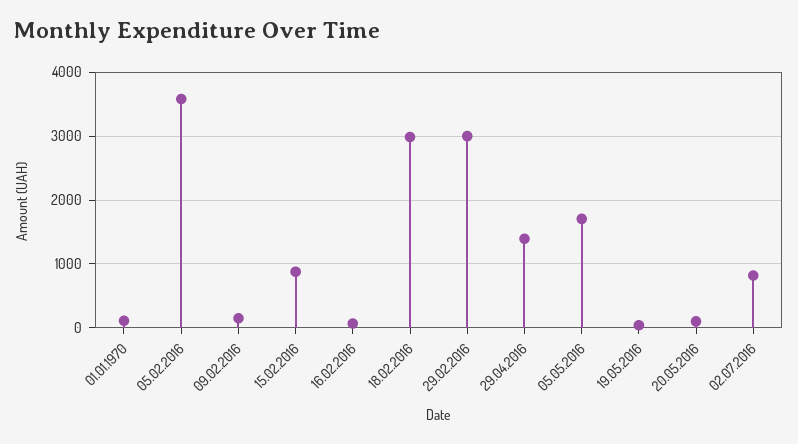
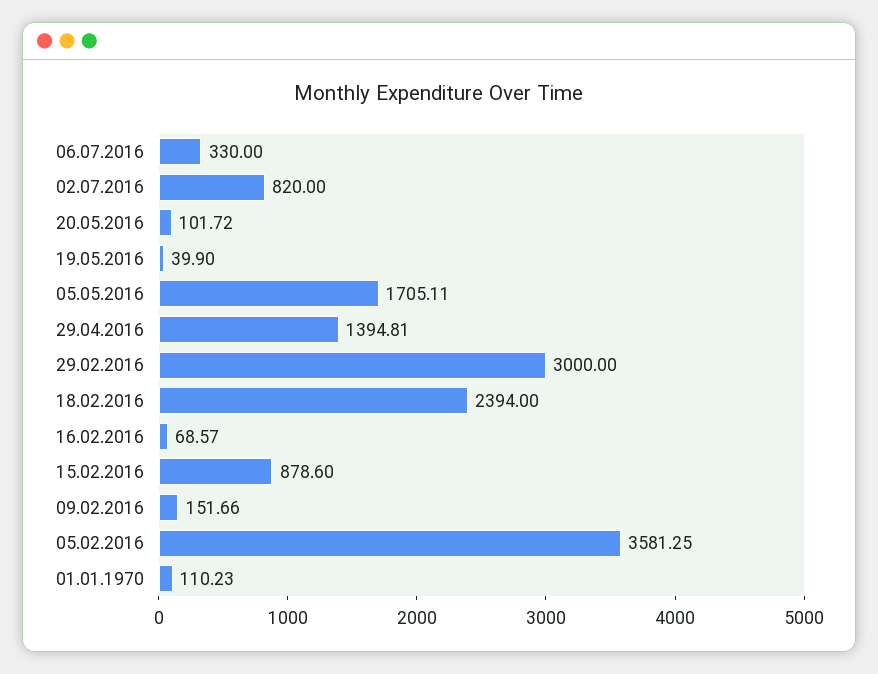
18.02.2016: 3000 -> 2394
06.07.2016: none -> 330

